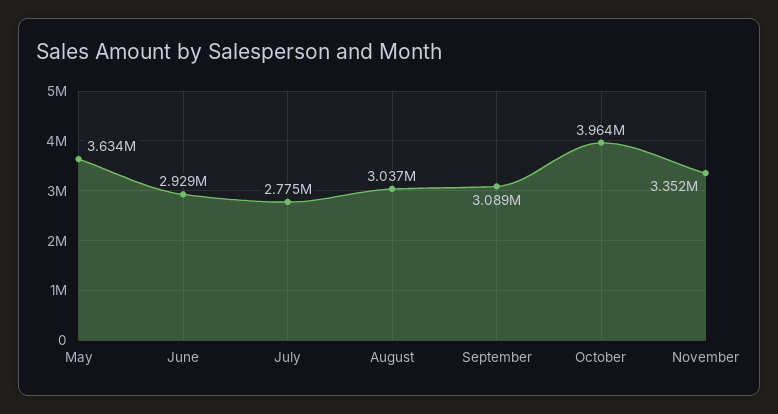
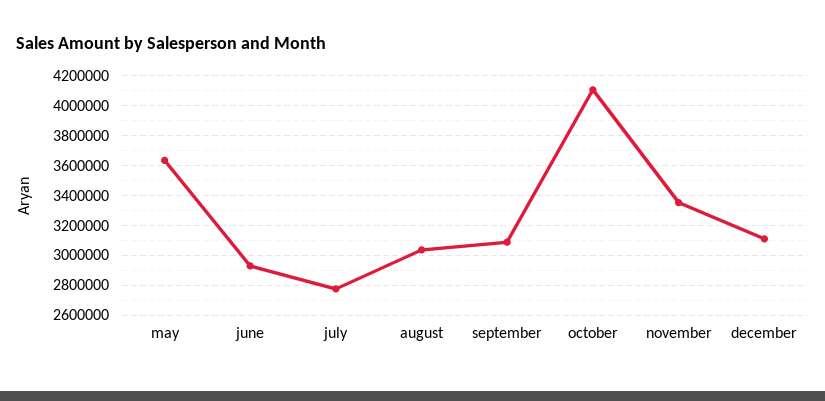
October: 3964000 -> 4100000
december: none -> 3100000

